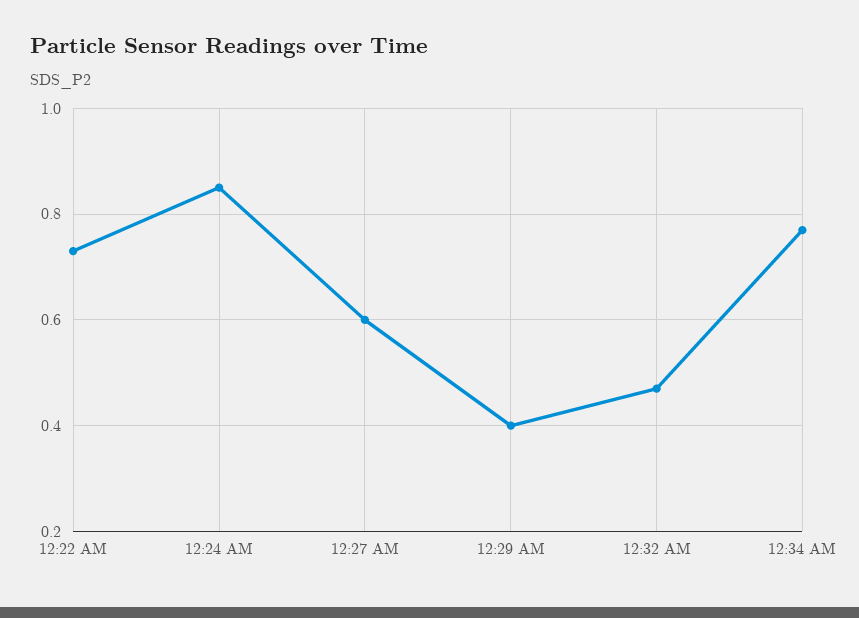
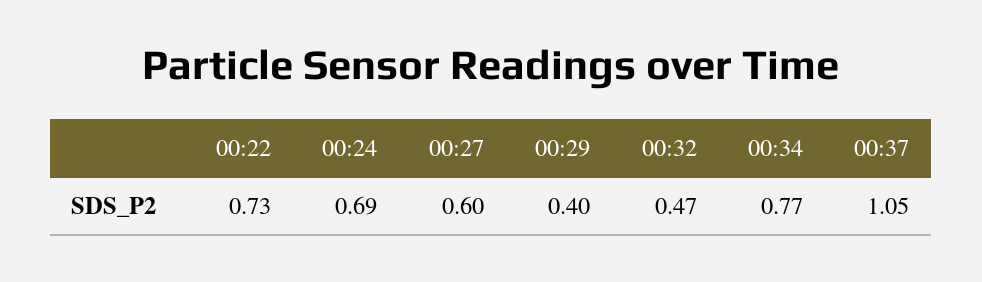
12:24 AM: 0.85 -> 0.69
00:37: none -> 1.05

